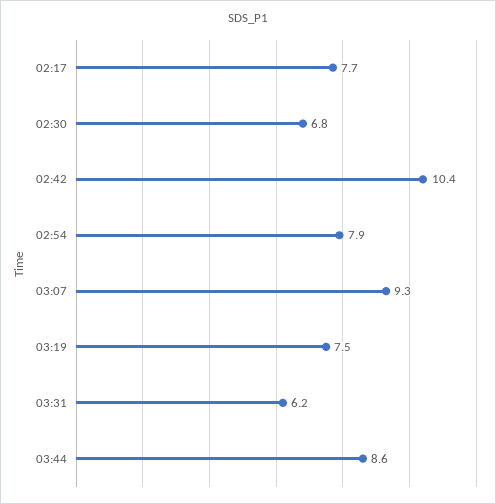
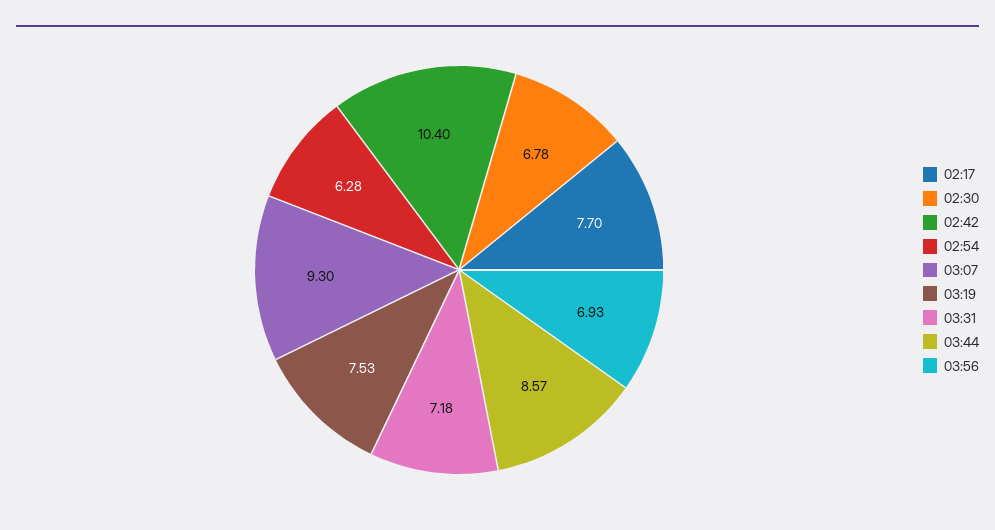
02:54: 7.9 -> 6.28
03:31: 6.2 -> 7.18
03:56: none -> 6.93

